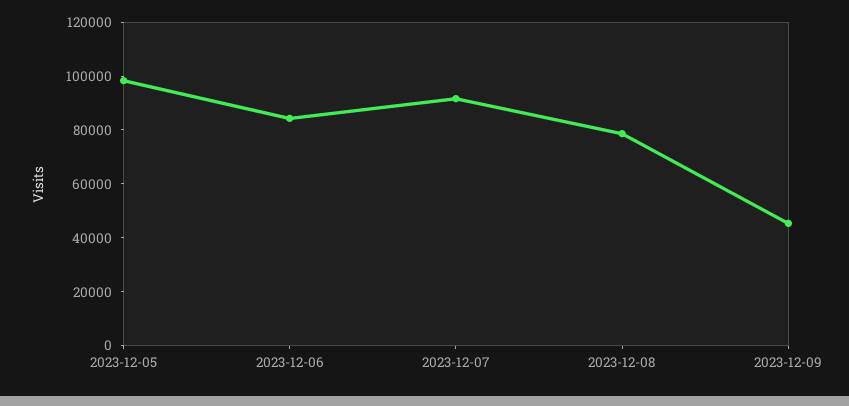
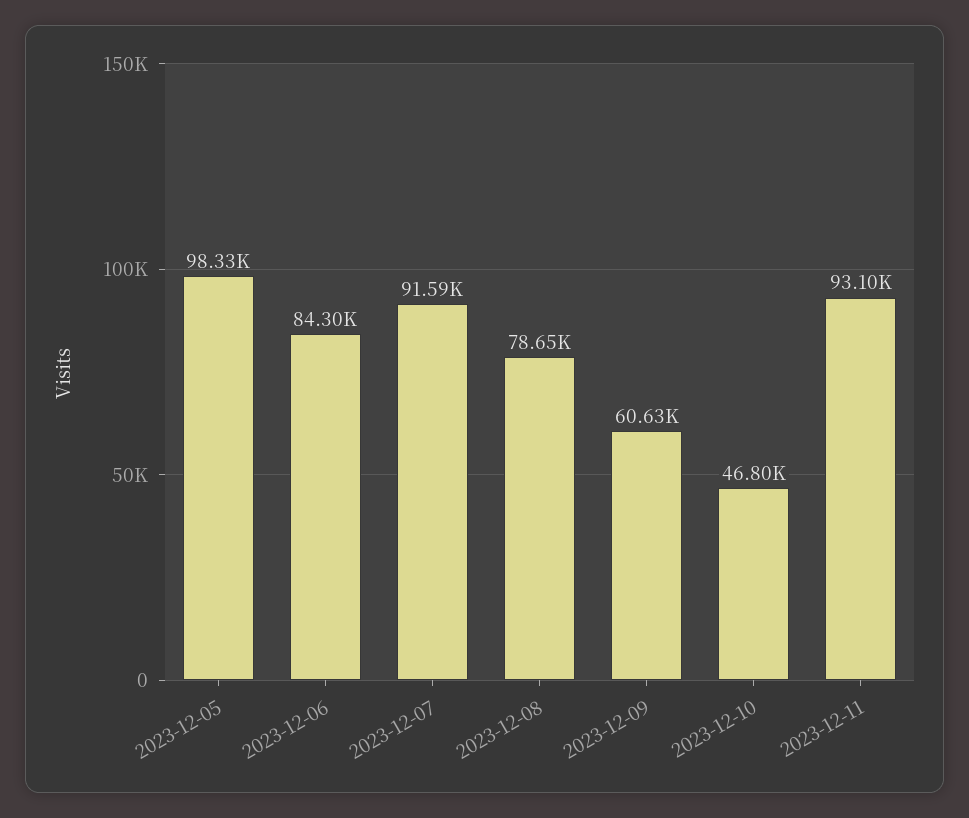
2023-12-09: 45000 -> 60630
2023-12-10: none -> 46800
2023-12-11: none -> 93100

